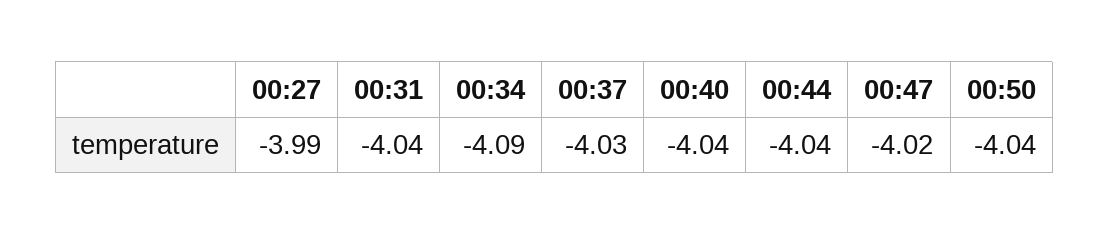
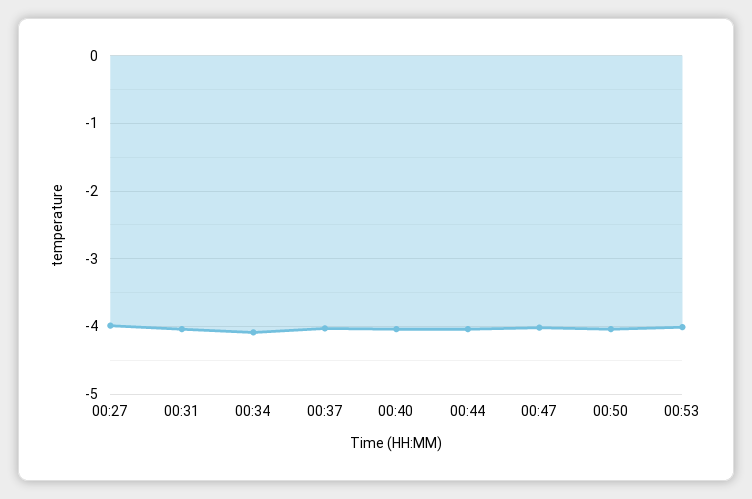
00:53: none -> -4

